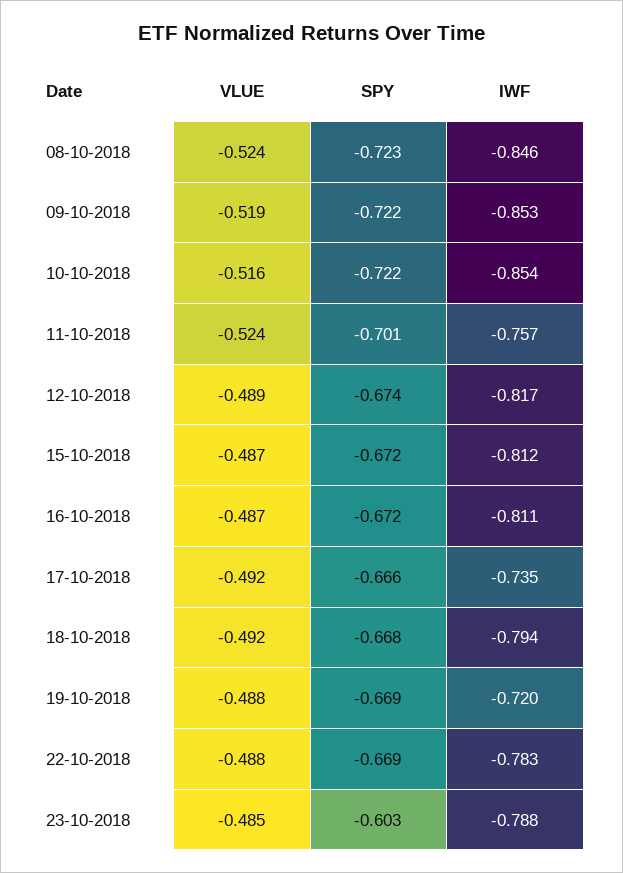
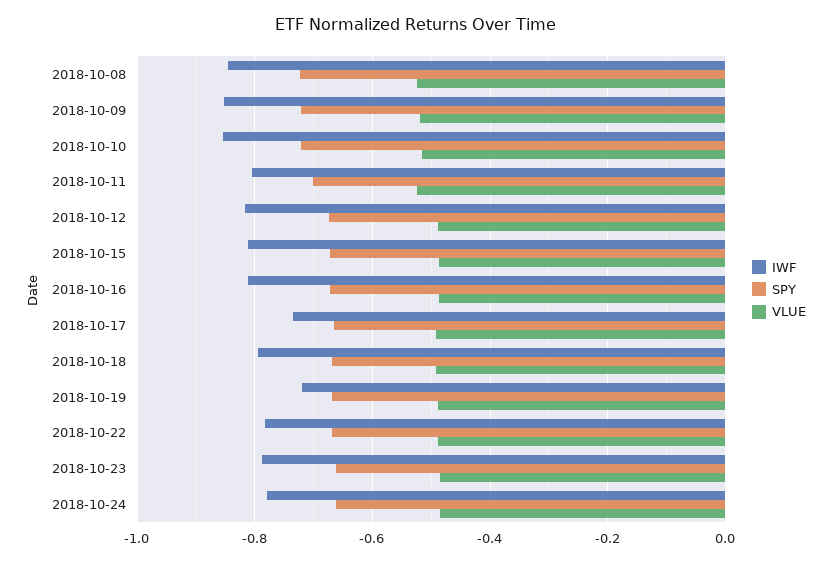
IWF, 11-10-2018: -0.757 -> -0.8
SPY, 23-10-2018: -0.603 -> -0.66
IWF, 2018-10-24: none -> -0.78
SPY, 2018-10-24: none -> -0.66
VLUE, 2018-10-24: none -> -0.48

